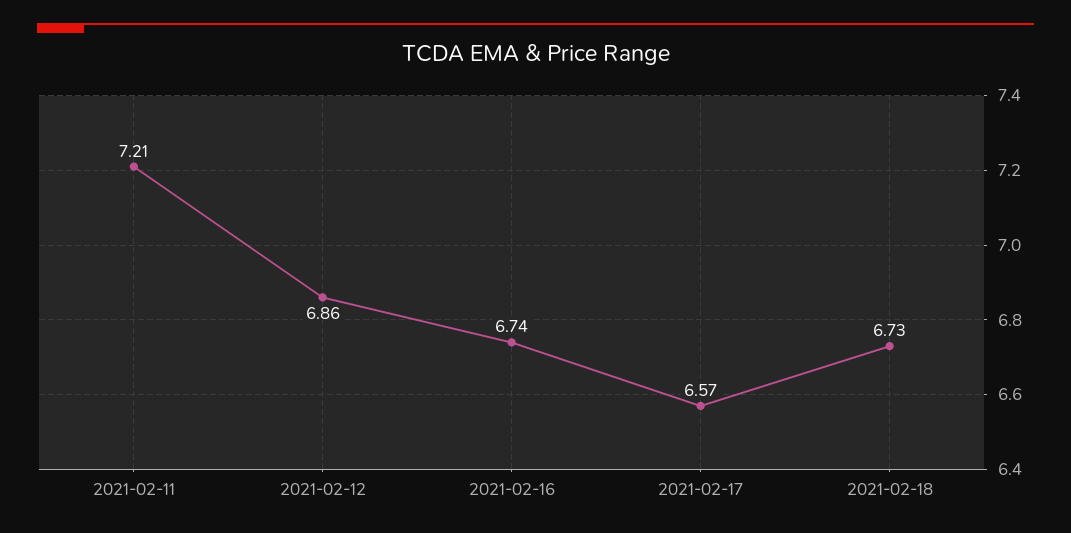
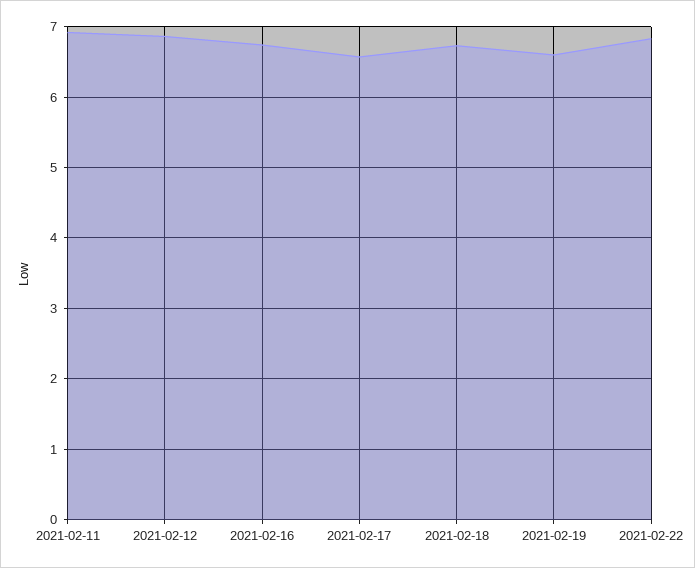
2021-02-11: 7.21 -> 6.9
2021-02-19: none -> 6.6
2021-02-22: none -> 6.8

